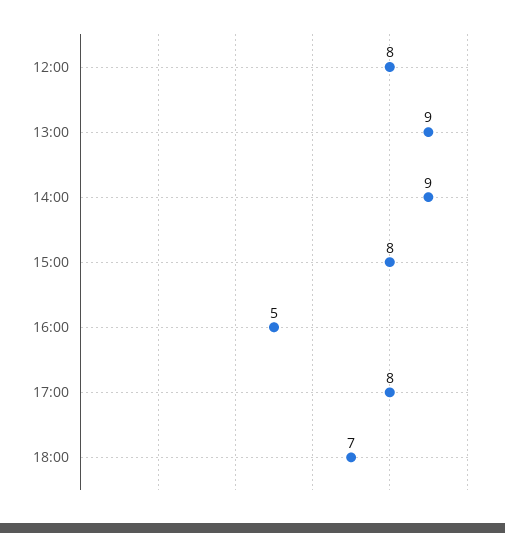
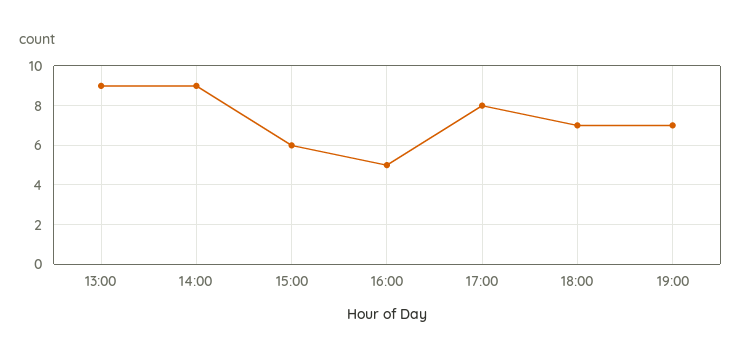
12:00: 8 -> none
15:00: 8 -> 6
19:00: none -> 7

